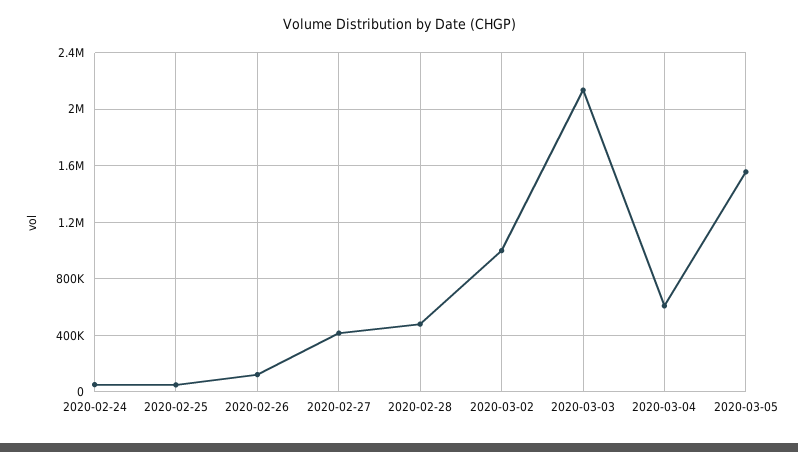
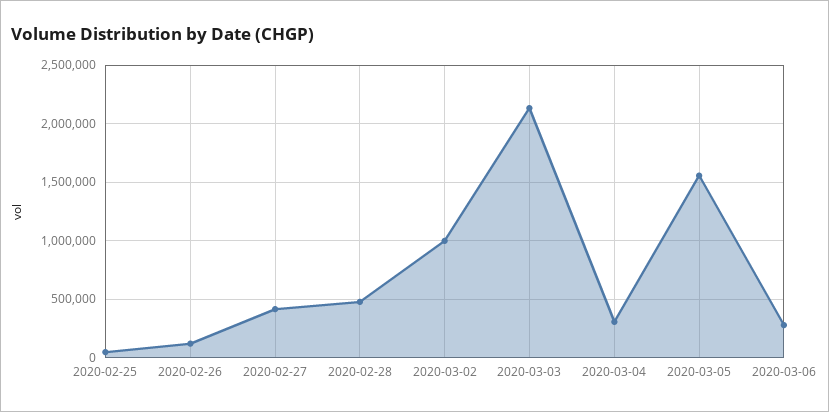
2020-02-24: 50000 -> none
2020-03-04: 600000 -> 300000
2020-03-06: none -> 300000

